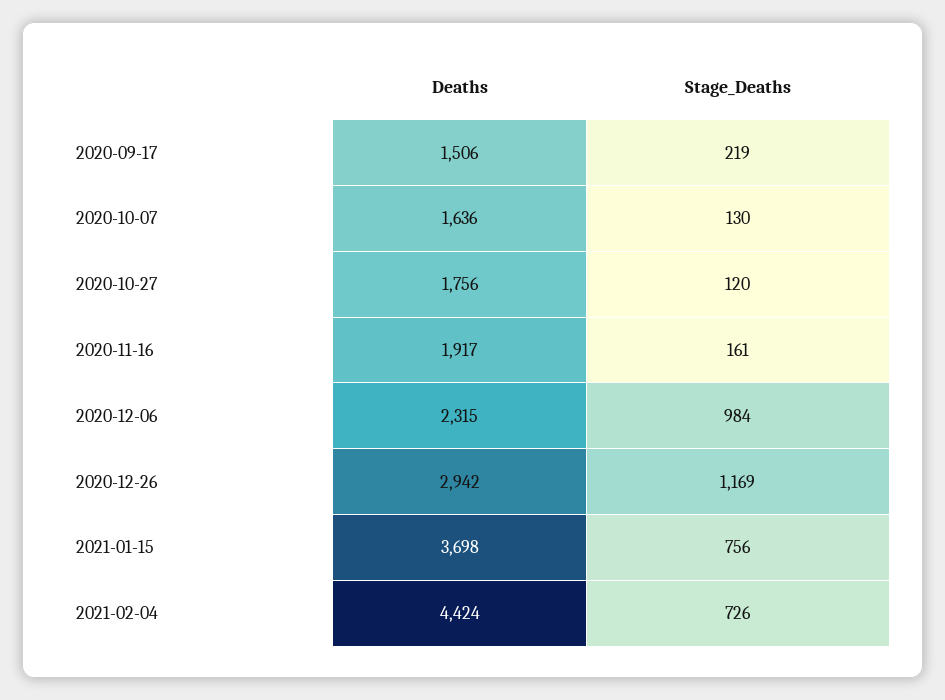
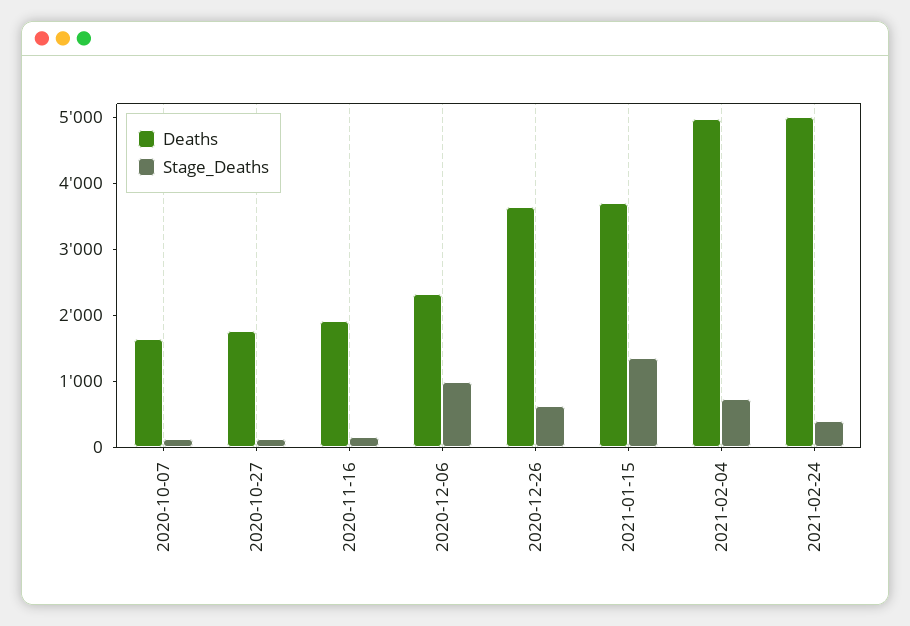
Deaths, 2020-09-17: 1506 -> none
Stage_Deaths, 2020-09-17: 219 -> none
Deaths, 2020-12-26: 2942 -> 3600
Stage_Deaths, 2020-12-26: 1169 -> 600
Stage_Deaths, 2021-01-15: 756 -> 1400
Deaths, 2021-02-04: 4424 -> 5000
Deaths, 2021-02-24: none -> 5000
Stage_Deaths, 2021-02-24: none -> 400

